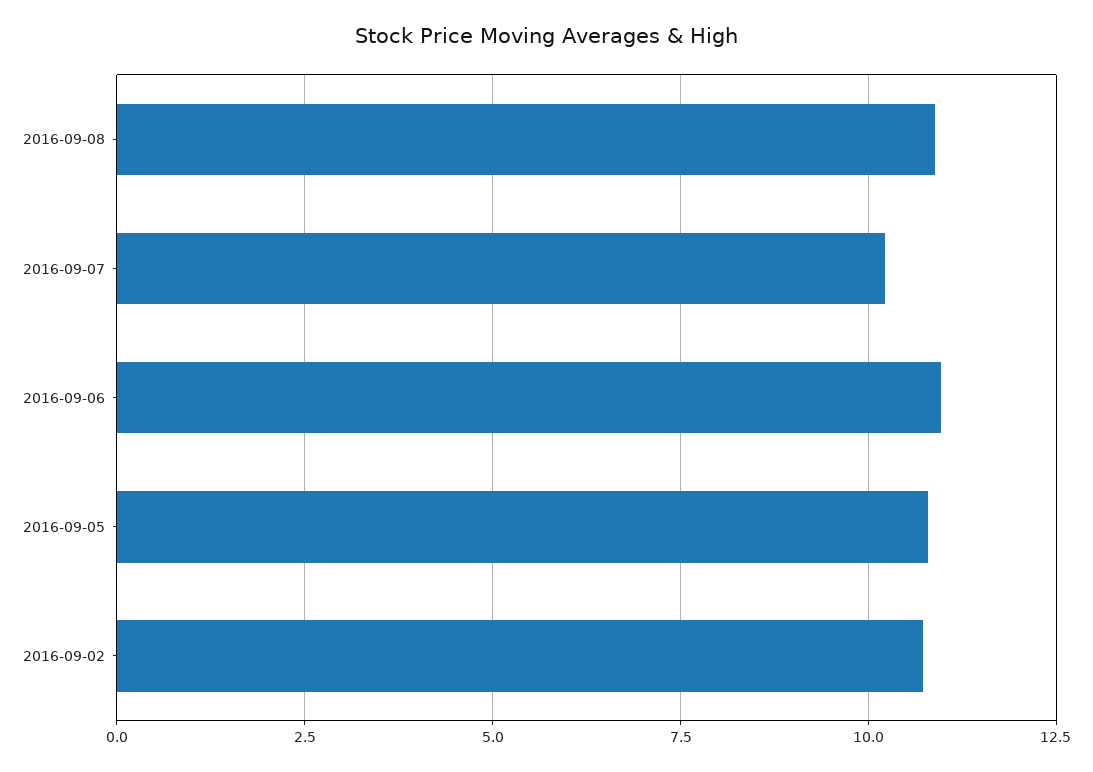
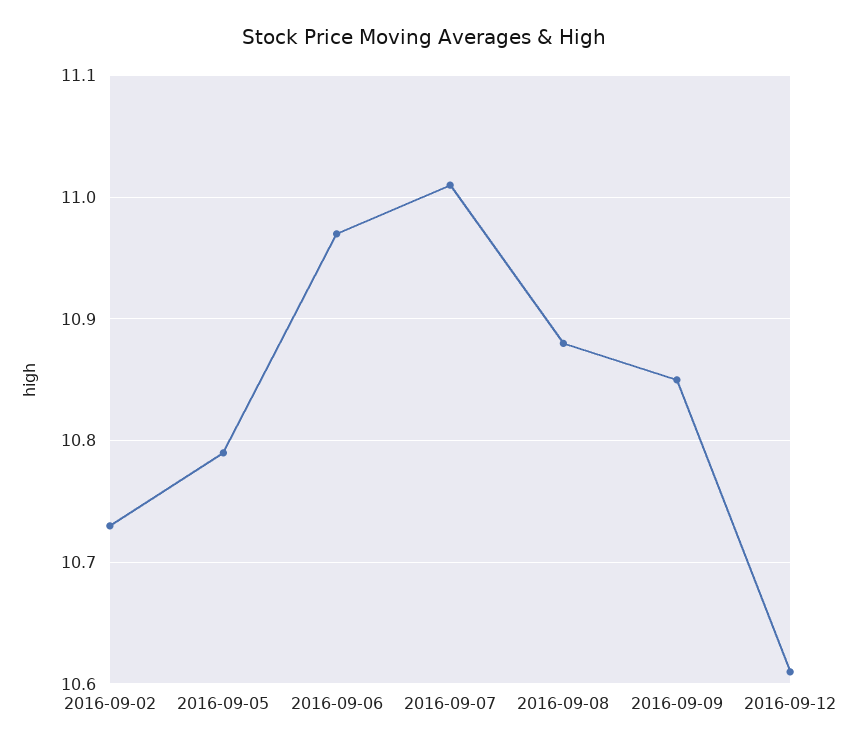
2016-09-07: 10.25 -> 11.01
2016-09-09: none -> 10.85
2016-09-12: none -> 10.61

